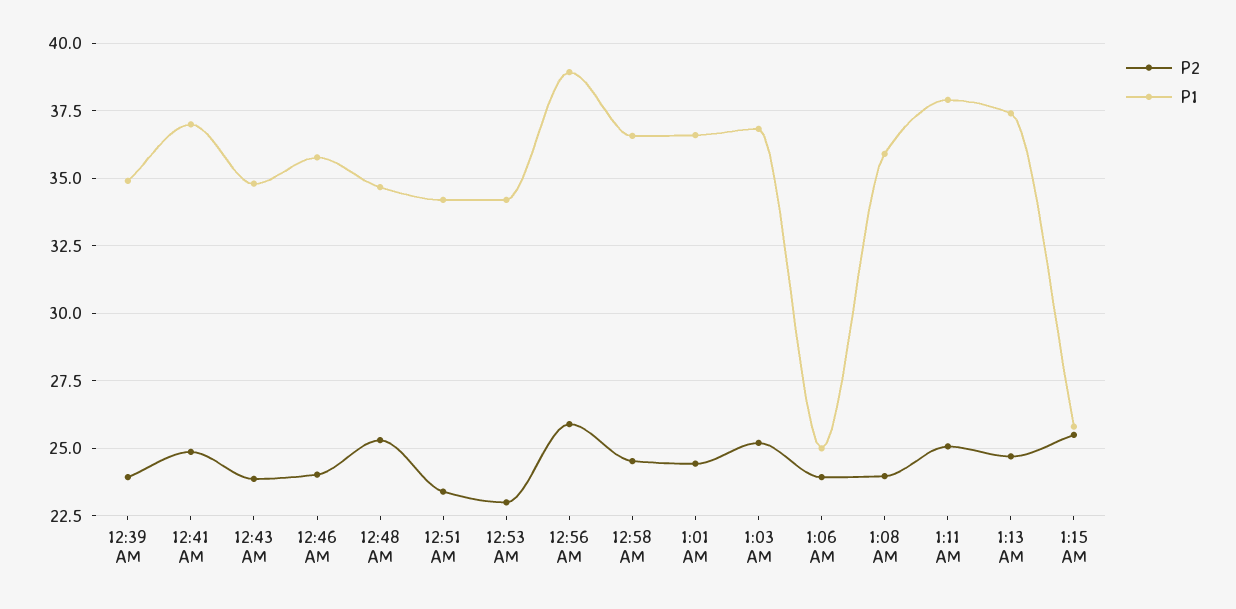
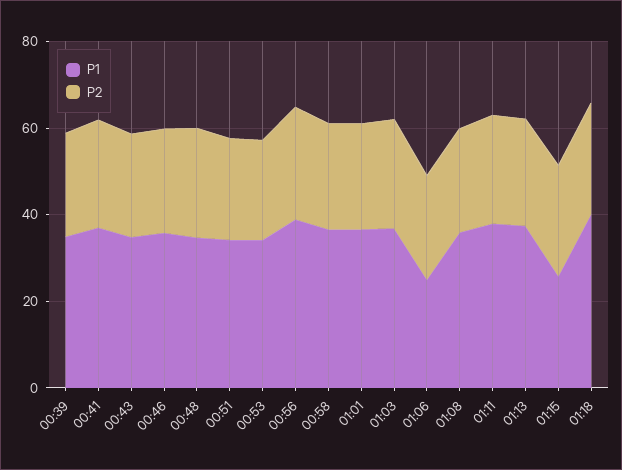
P1, 01:18: none -> 40
P2, 01:18: none -> 25

